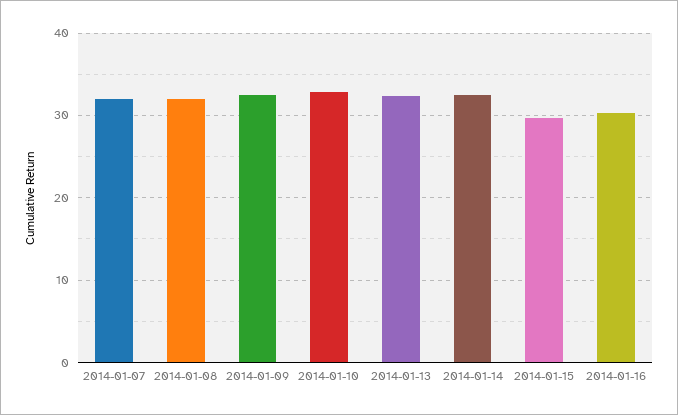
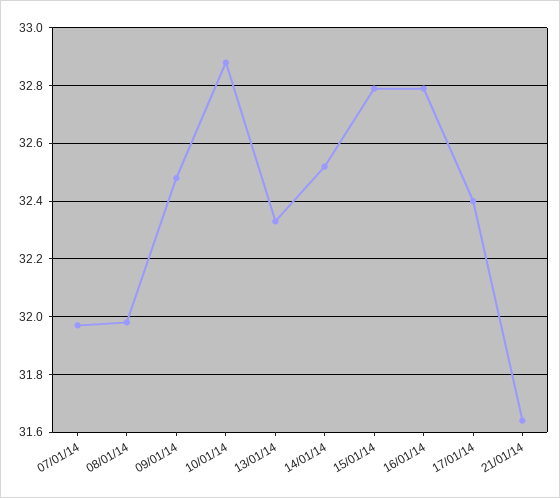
2014-01-15: 30 -> 32.8
2014-01-16: 30 -> 32.8
17/01/14: none -> 32.4
21/01/14: none -> 31.65

